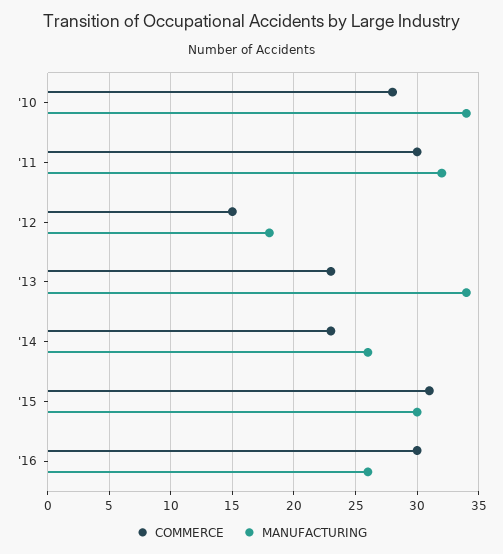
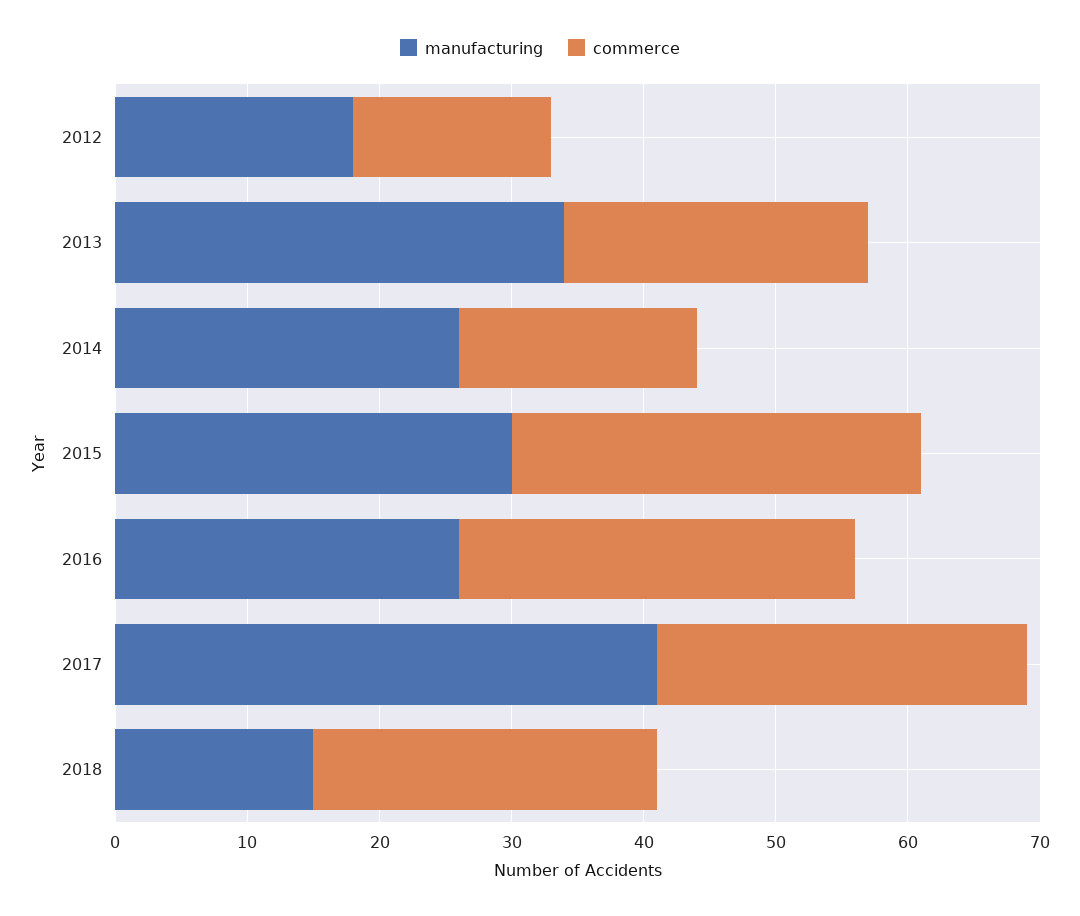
COMMERCE, '10: 28 -> none
MANUFACTURING, '10: 34 -> none
COMMERCE, '11: 30 -> none
MANUFACTURING, '11: 32 -> none
COMMERCE, '14: 23 -> 18
MANUFACTURING, 2017: none -> 41
COMMERCE, 2017: none -> 28
MANUFACTURING, 2018: none -> 15
COMMERCE, 2018: none -> 26

